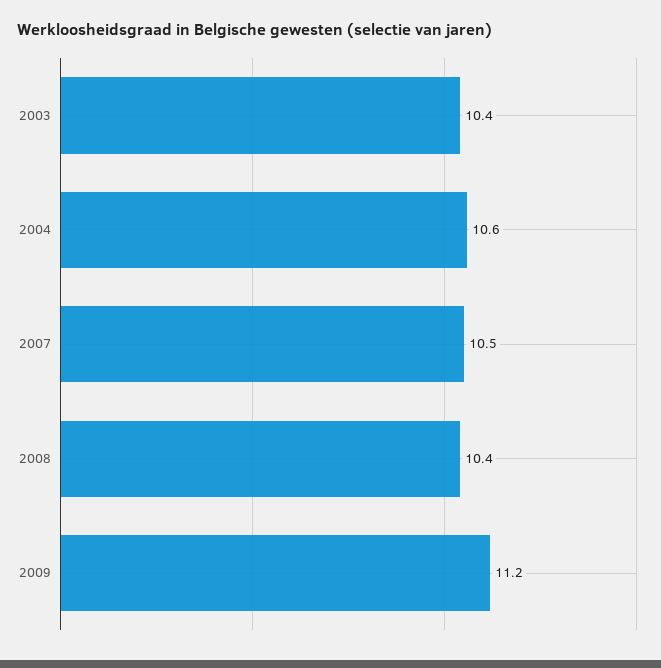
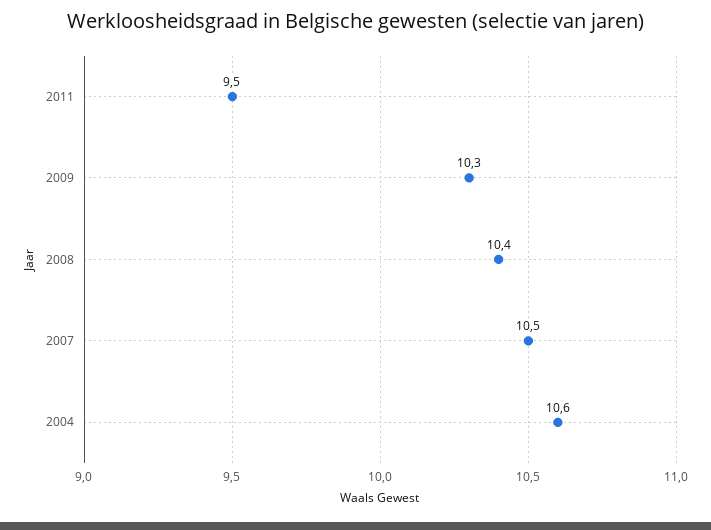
2003: 10.4 -> none
2009: 11.2 -> 10.3
2011: none -> 9.5

